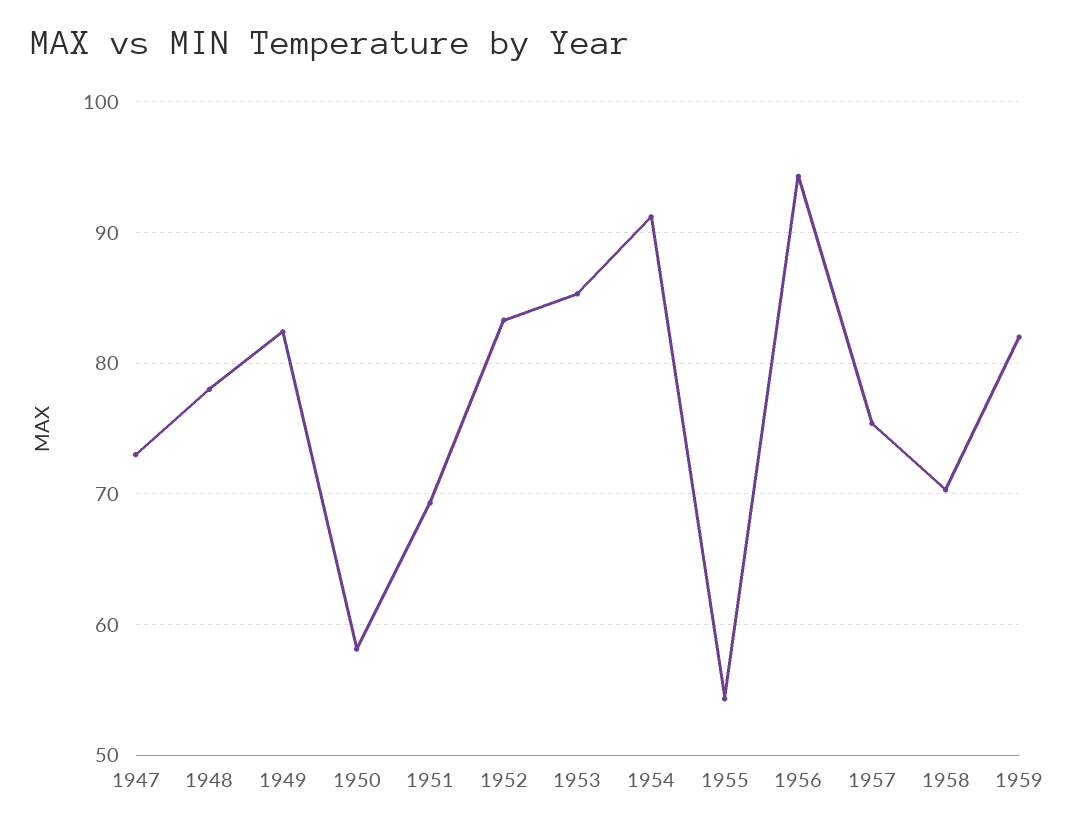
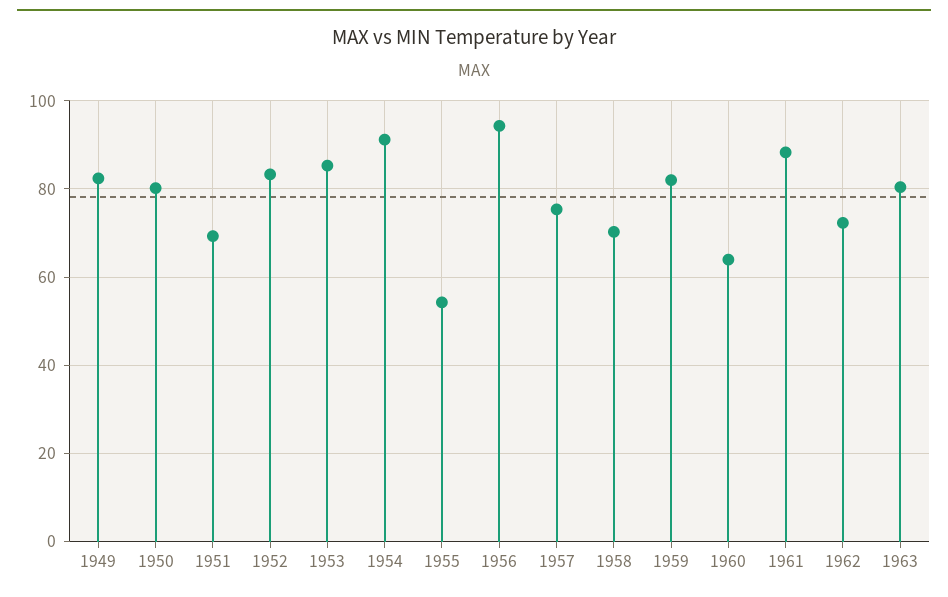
1947: 73 -> none
1948: 78 -> none
1950: 58 -> 80
1960: none -> 64
1961: none -> 88
1962: none -> 72
1963: none -> 80

